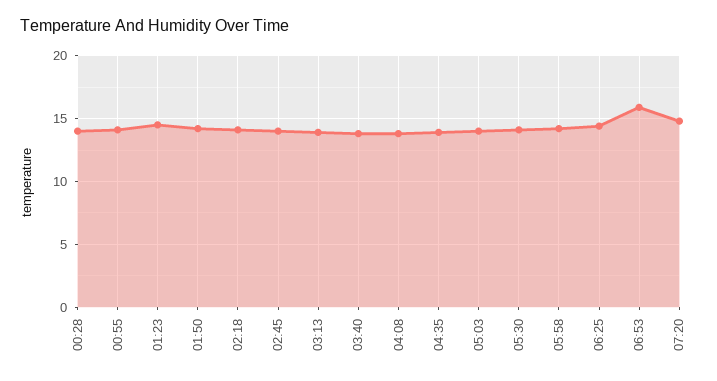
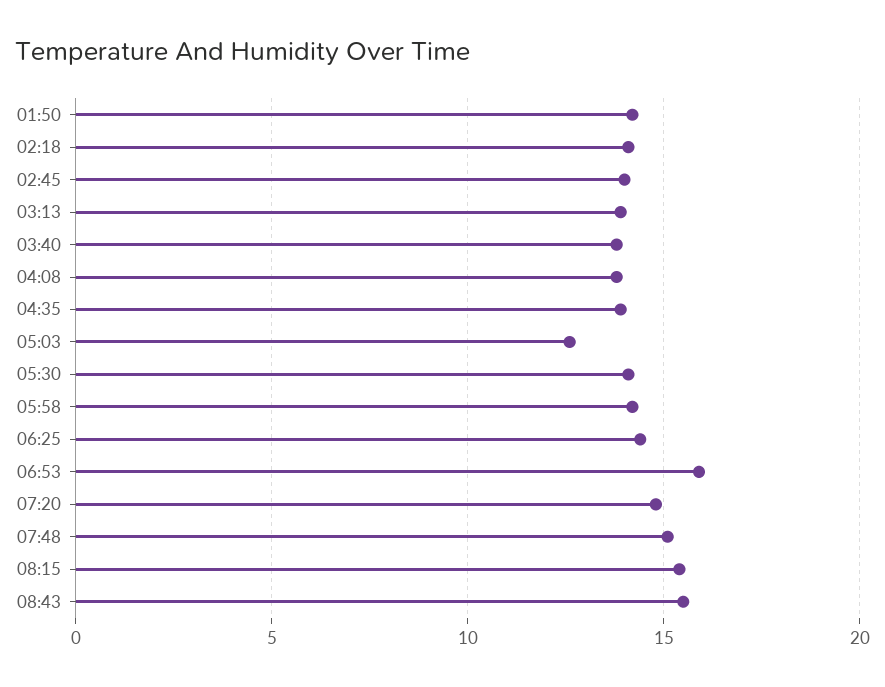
00:28: 14 -> none
00:55: 14 -> none
01:23: 14.5 -> none
05:03: 14 -> 12.5
07:48: none -> 15
08:15: none -> 15.5
08:43: none -> 15.5

